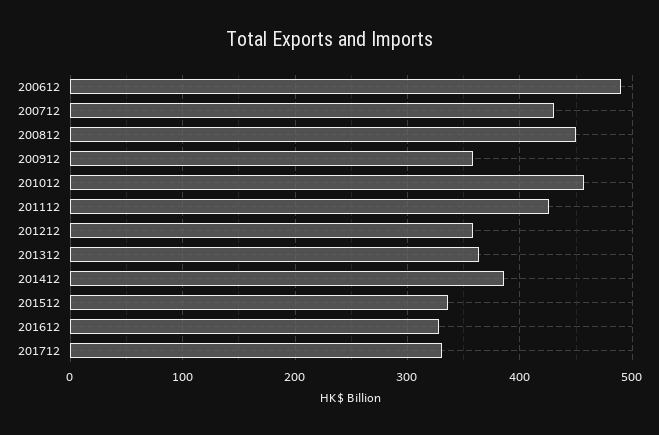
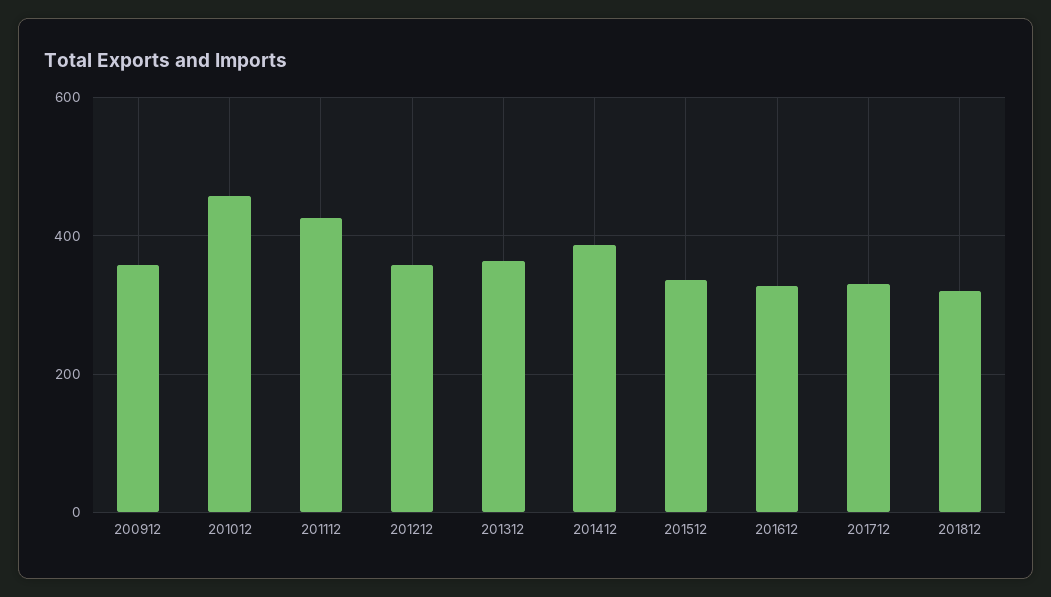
200612: 490 -> none
200712: 430 -> none
200812: 450 -> none
201812: none -> 320

